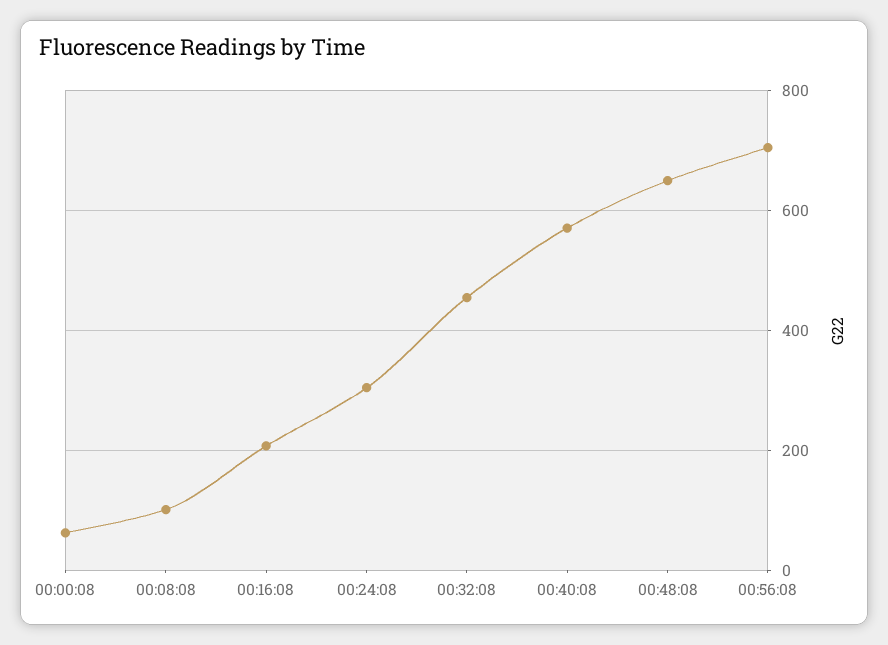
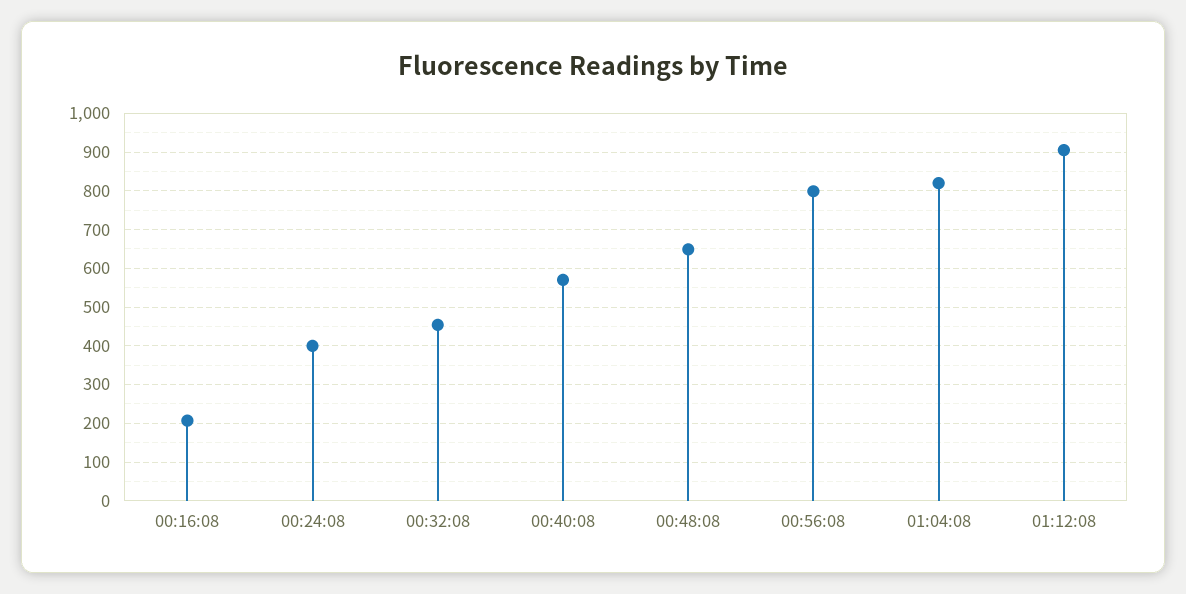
00:00:08: 60 -> none
00:08:08: 100 -> none
00:24:08: 300 -> 400
00:56:08: 700 -> 800
01:04:08: none -> 820
01:12:08: none -> 900

